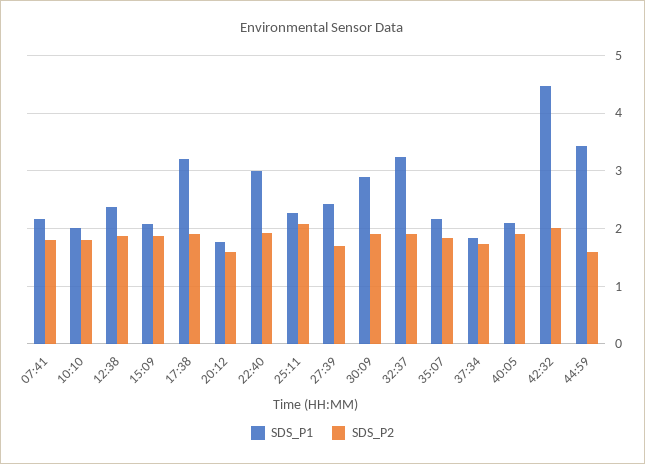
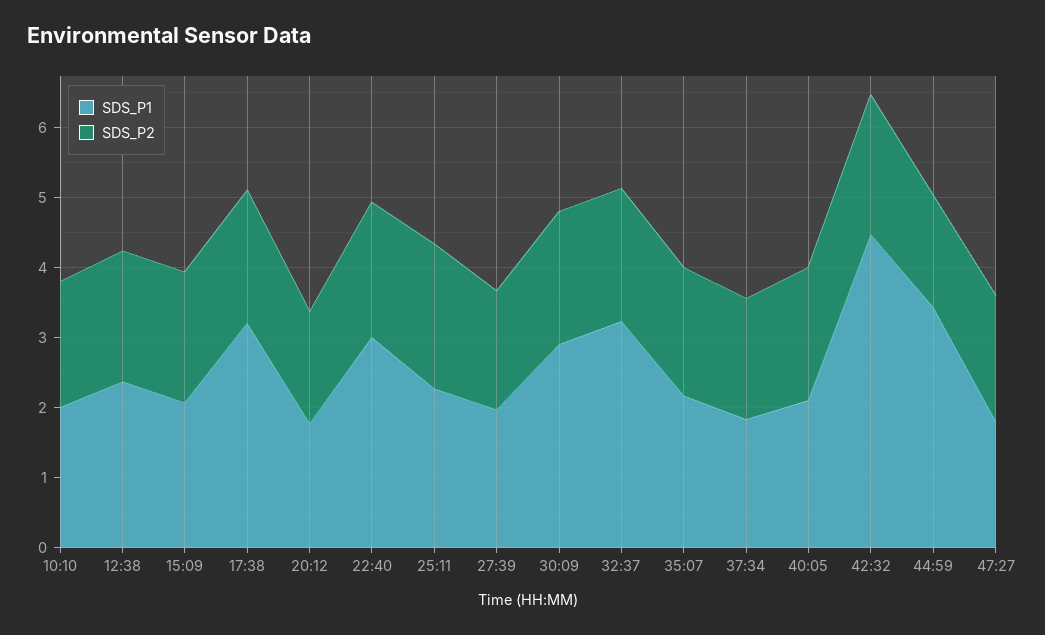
SDS_P1, 07:41: 2.2 -> none
SDS_P2, 07:41: 1.8 -> none
SDS_P1, 27:39: 2.4 -> 2
SDS_P1, 47:27: none -> 1.8
SDS_P2, 47:27: none -> 1.8

